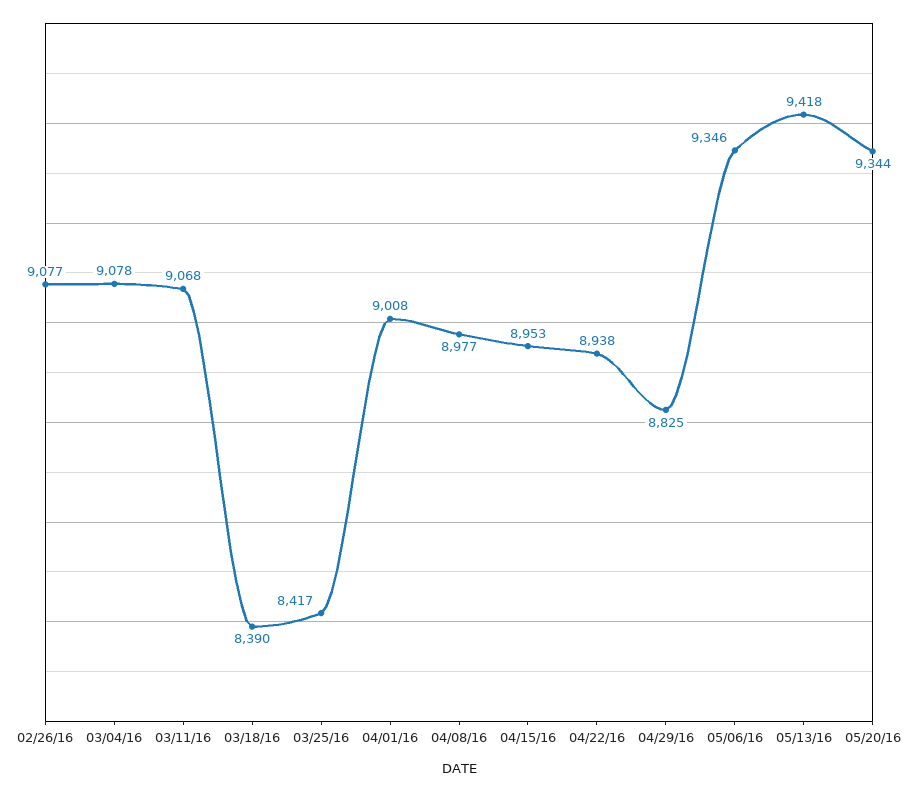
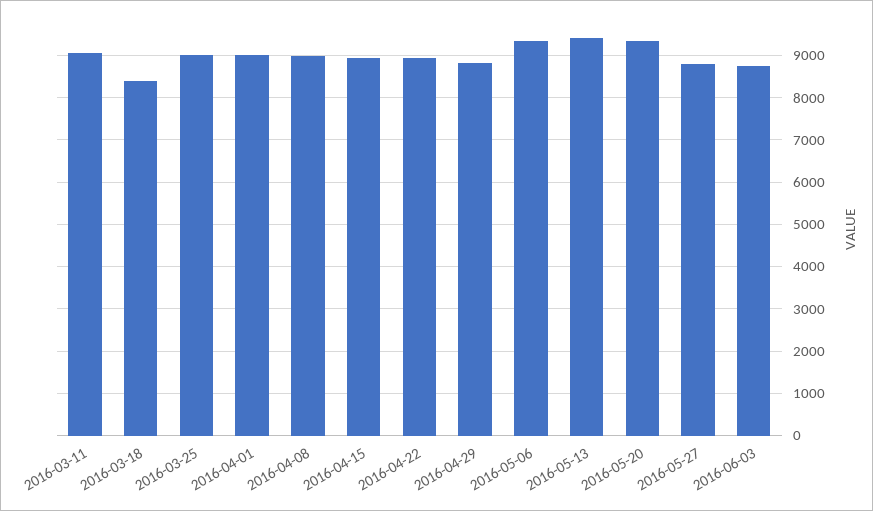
02/26/16: 9077 -> none
03/04/16: 9078 -> none
03/25/16: 8417 -> 9000
2016-05-27: none -> 8800
2016-06-03: none -> 8800

